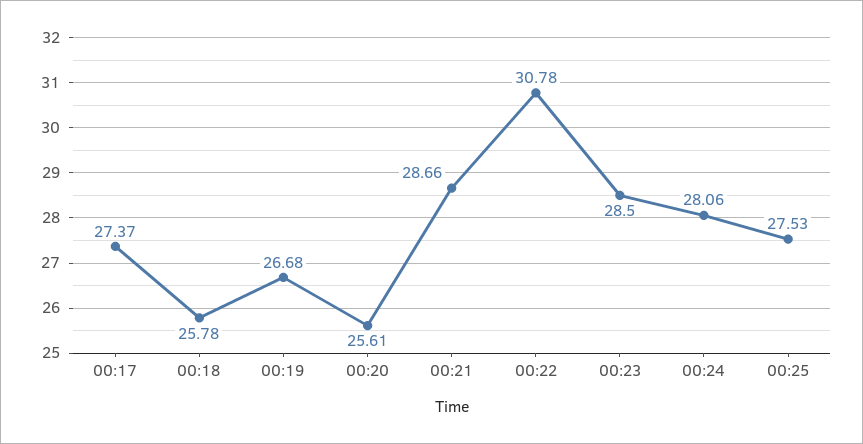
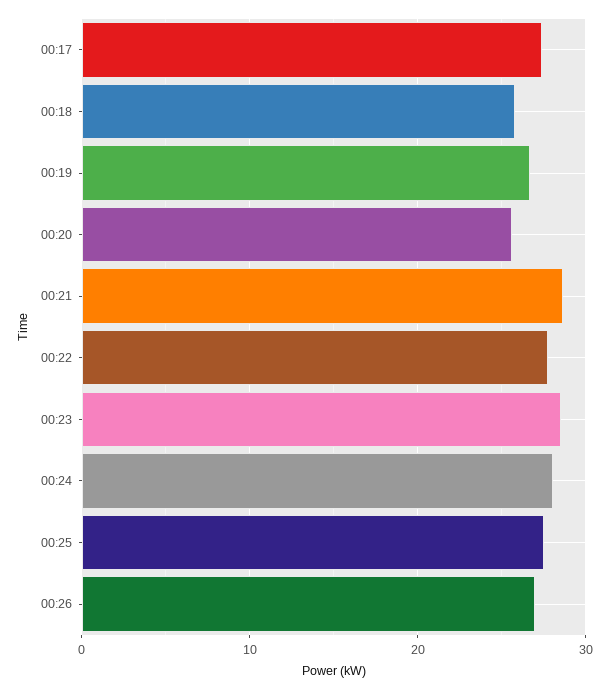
00:22: 30.78 -> 28
00:26: none -> 27

